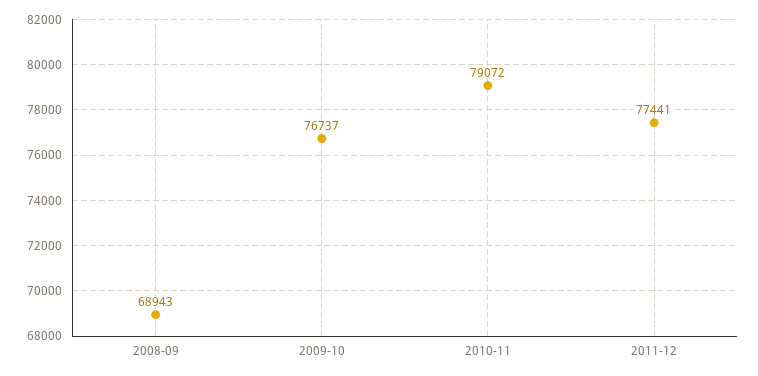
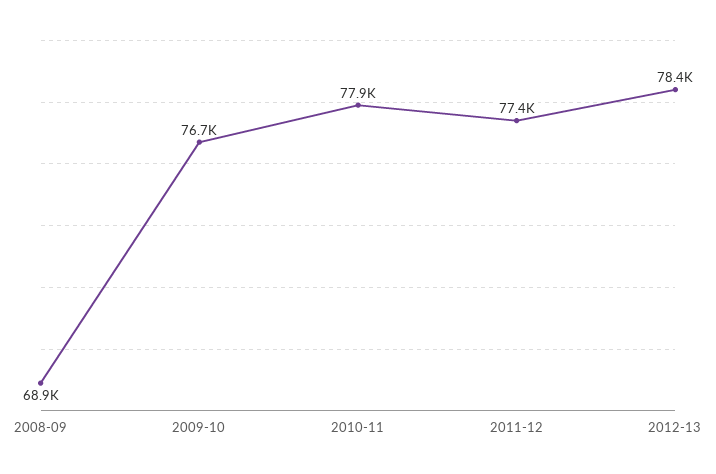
2010-11: 79072 -> 77900
2012-13: none -> 78400

